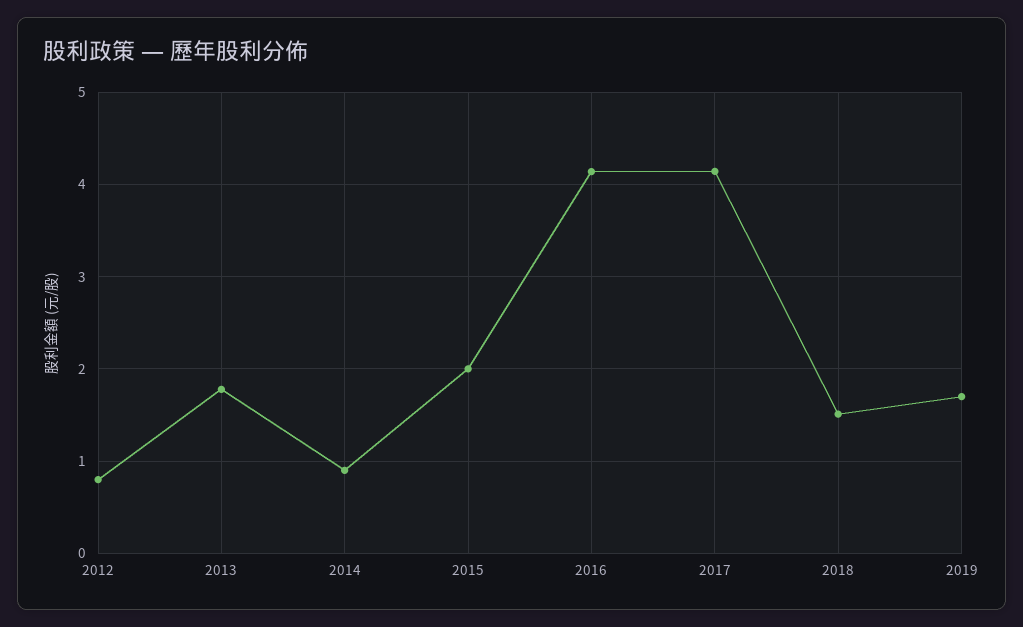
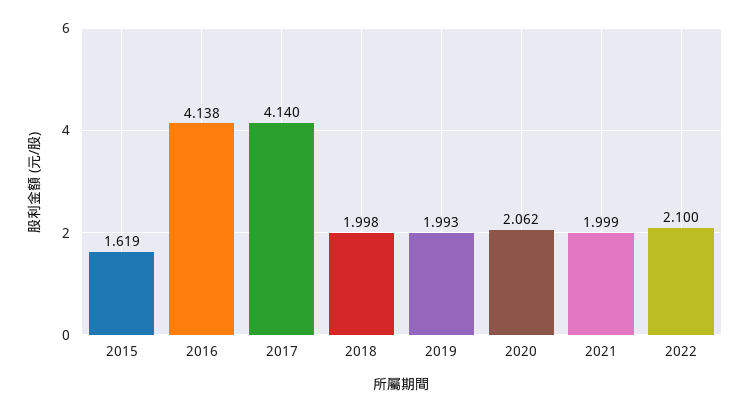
2012: 0.8 -> none
2013: 1.8 -> none
2014: 0.9 -> none
2015: 2 -> 1.619
2018: 1.5 -> 1.998
2019: 1.7 -> 1.993
2020: none -> 2.062
2021: none -> 1.999
2022: none -> 2.1

